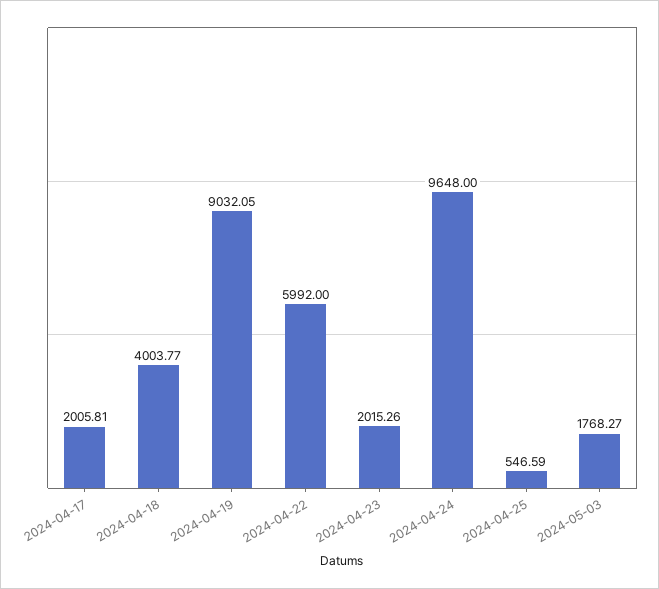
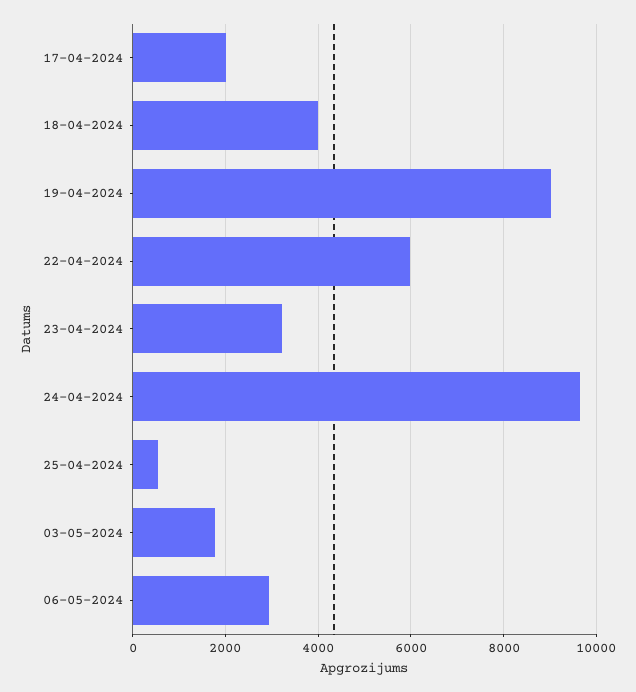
2024-04-23: 2015.26 -> 3200
06-05-2024: none -> 3000

